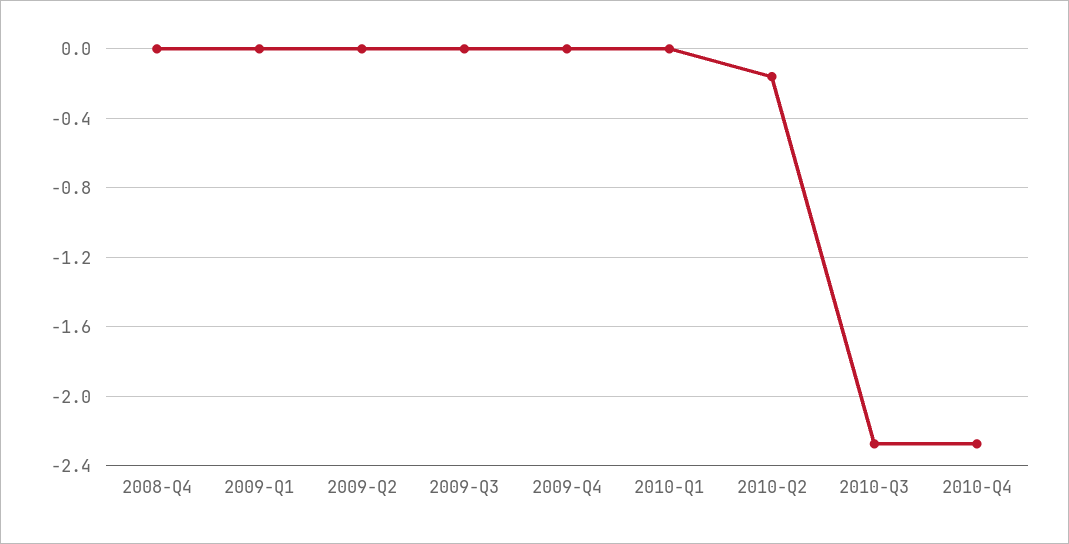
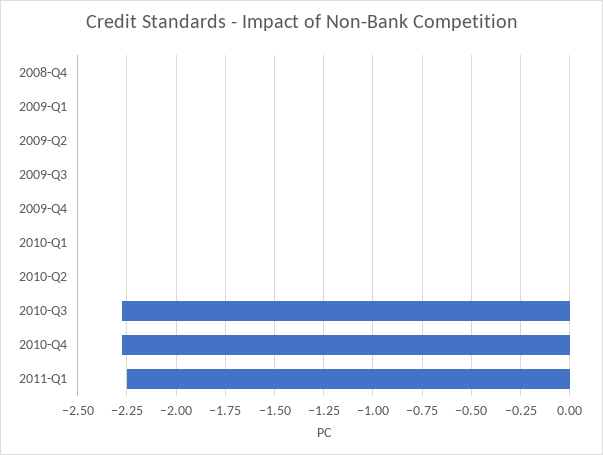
2010-Q2: -0.15 -> 0
2011-Q1: none -> -2.25

